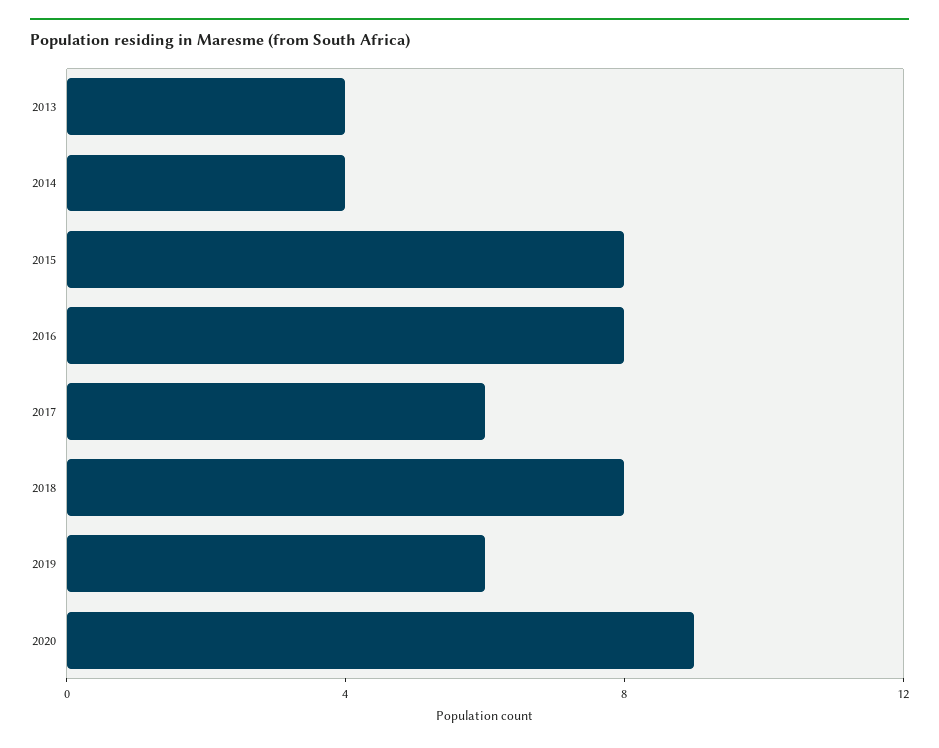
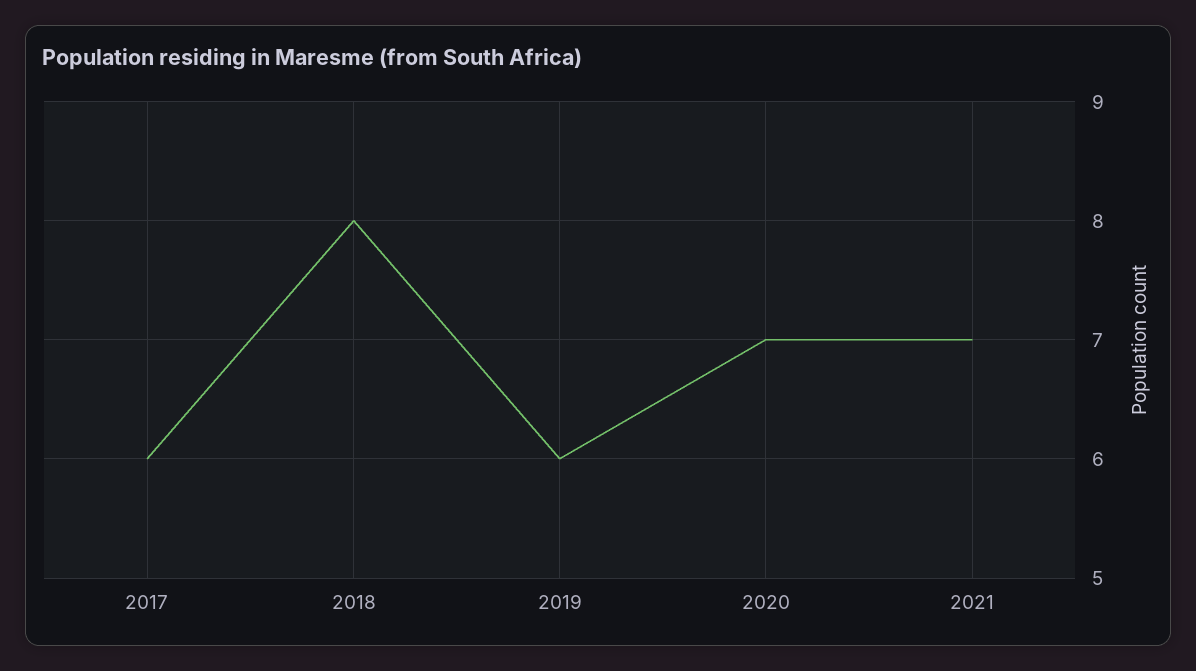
2013: 4 -> none
2014: 4 -> none
2015: 8 -> none
2016: 8 -> none
2020: 9 -> 7
2021: none -> 7

